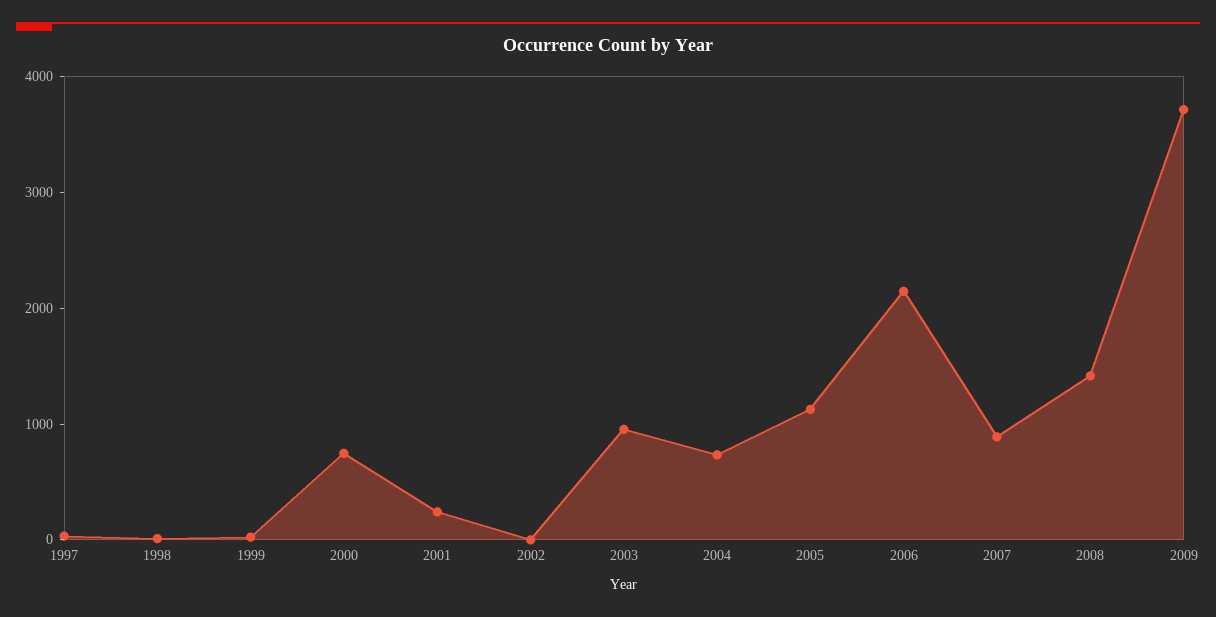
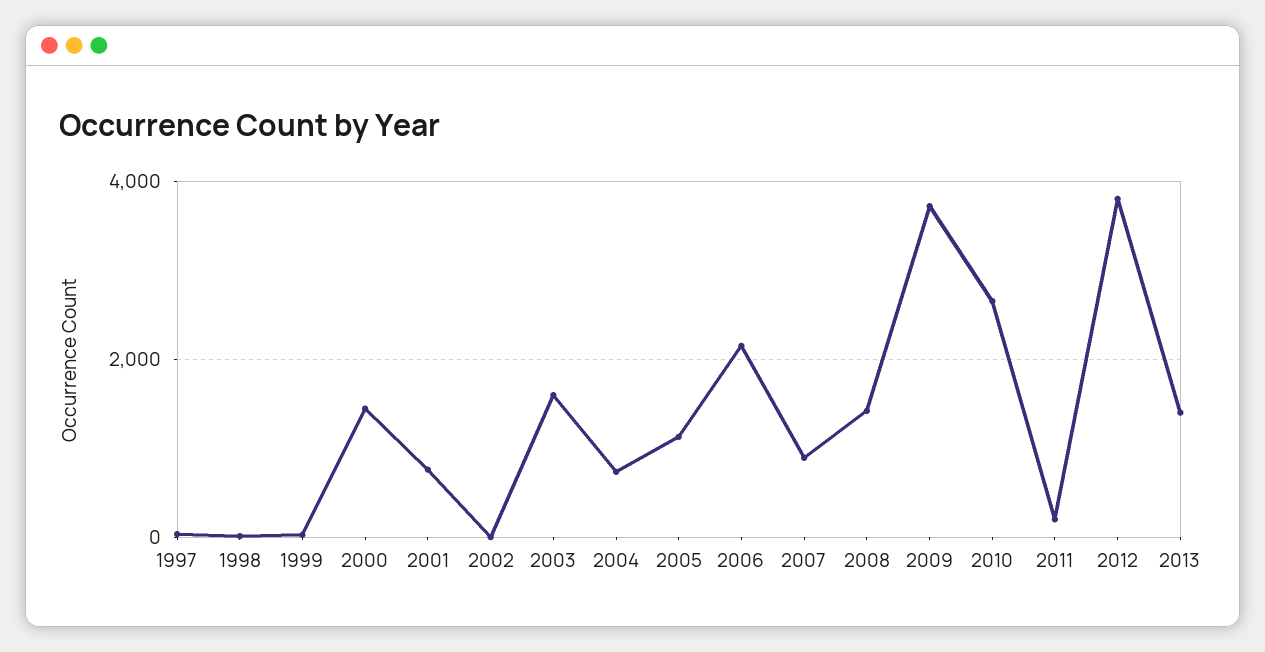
2000: 800 -> 1400
2001: 200 -> 800
2003: 1000 -> 1600
2010: none -> 2600
2011: none -> 200
2012: none -> 3800
2013: none -> 1400

